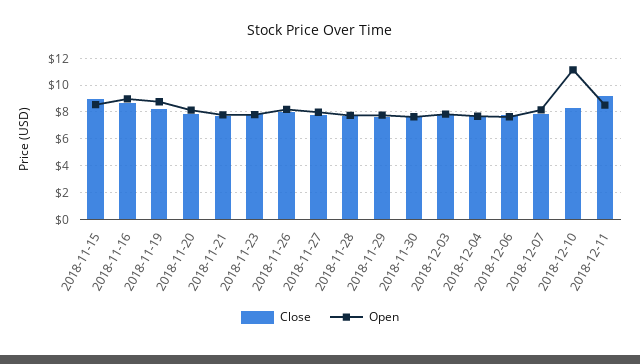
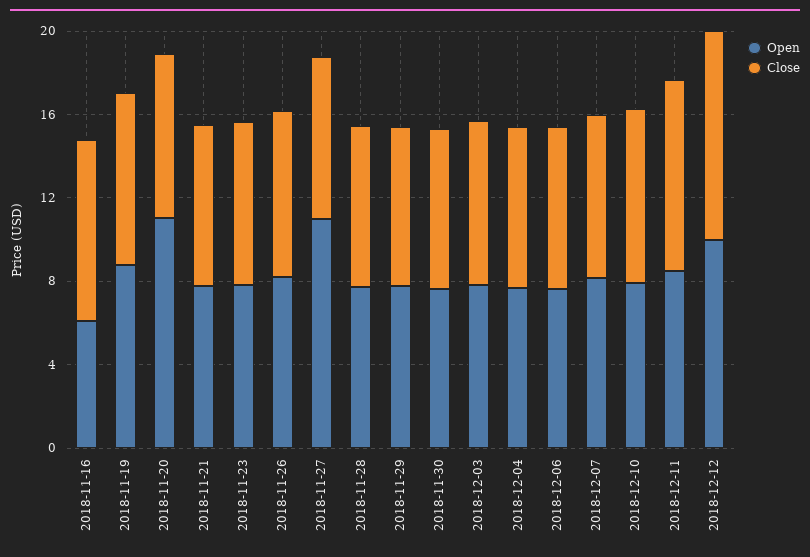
Close, 2018-11-15: 9 -> none
Open, 2018-11-15: 8.5 -> none
Open, 2018-11-16: 9 -> 6
Open, 2018-11-20: 8 -> 11
Open, 2018-11-27: 8 -> 11
Open, 2018-12-10: 11 -> 8
Open, 2018-12-12: none -> 10
Close, 2018-12-12: none -> 10

